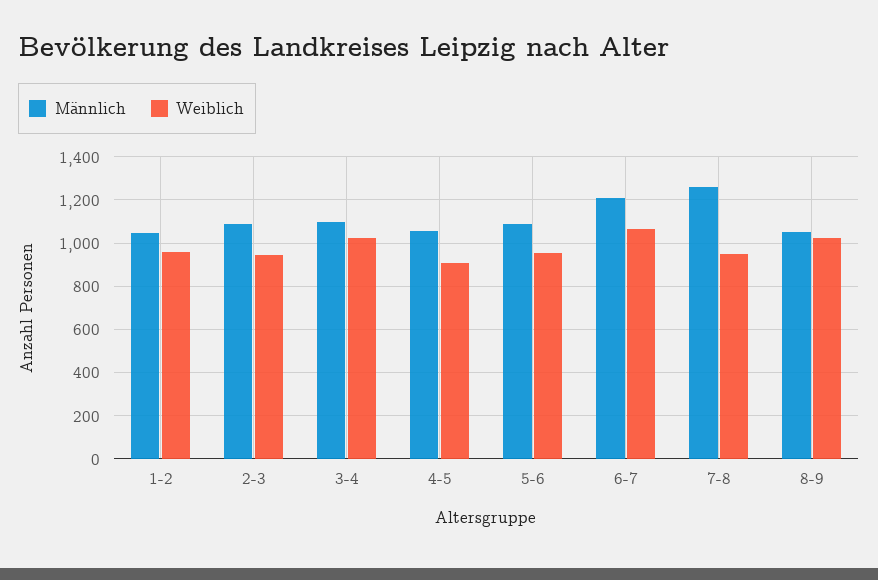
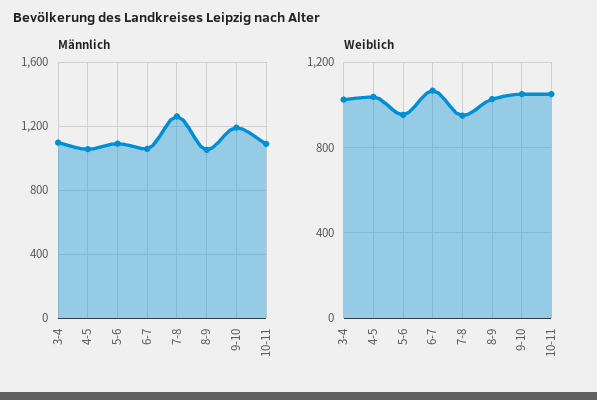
Männlich, 1-2: 1050 -> none
Weiblich, 1-2: 950 -> none
Männlich, 2-3: 1100 -> none
Weiblich, 2-3: 950 -> none
Weiblich, 4-5: 900 -> 1050
Männlich, 6-7: 1200 -> 1050
Männlich, 9-10: none -> 1200
Männlich, 10-11: none -> 1100
Weiblich, 9-10: none -> 1050
Weiblich, 10-11: none -> 1050

